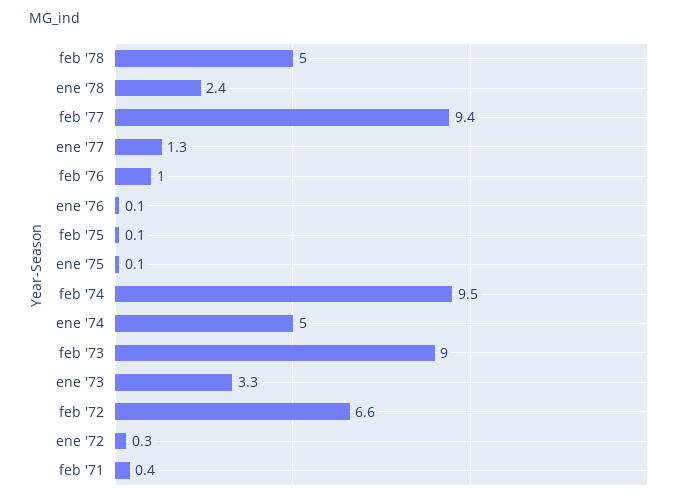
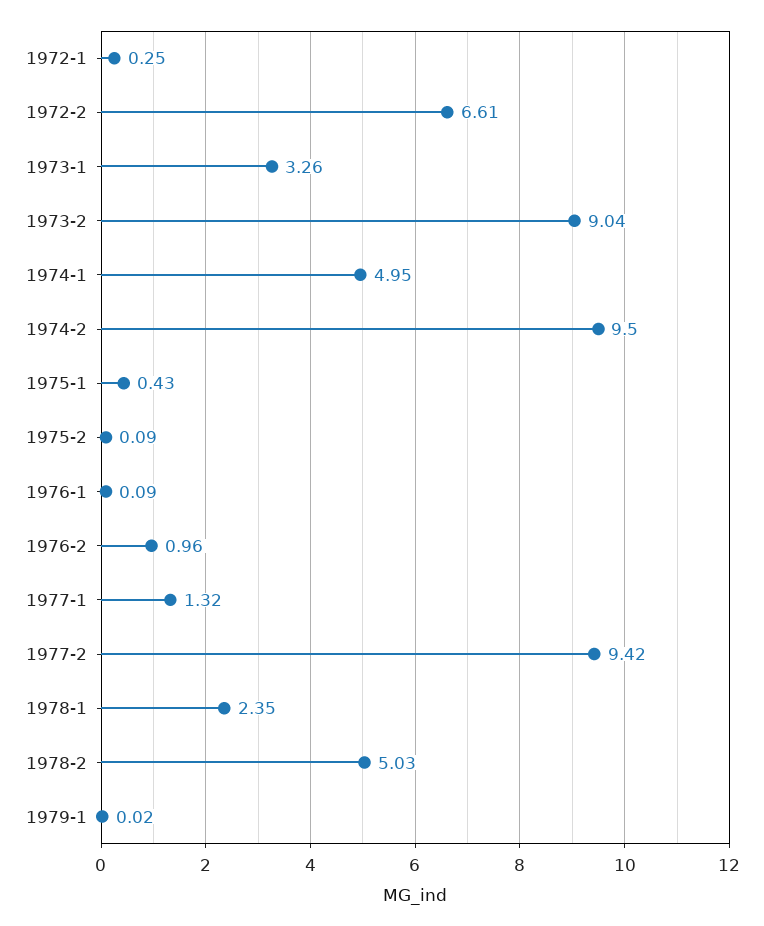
ene '75: 0.1 -> 0.43
feb '71: 0.4 -> none
1979-1: none -> 0.02

